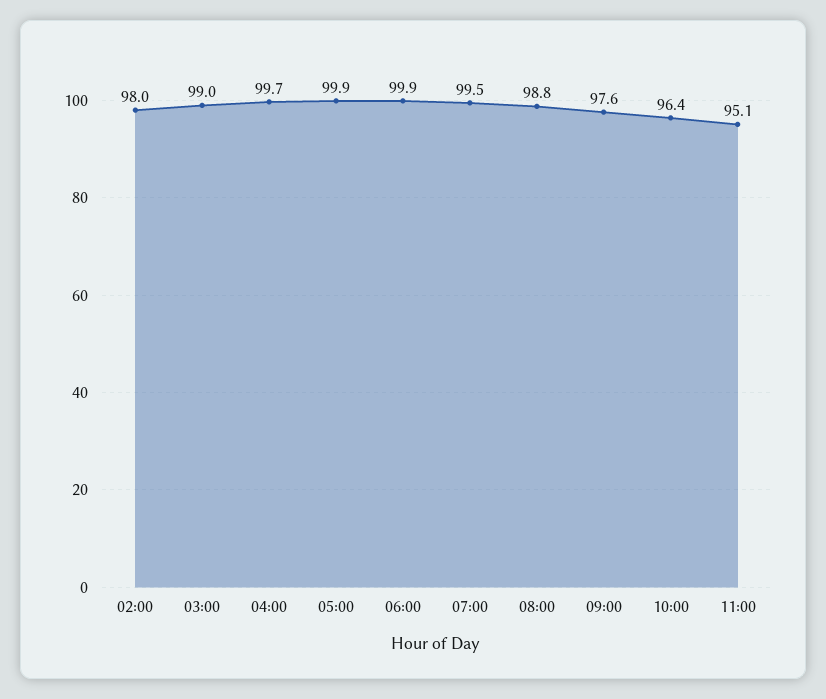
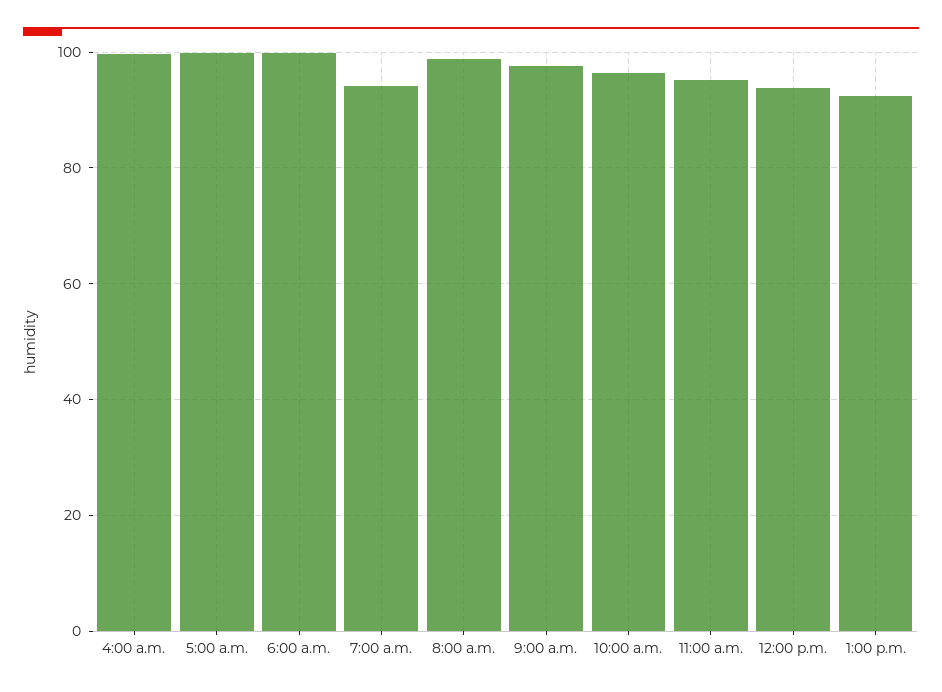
02:00: 98 -> none
03:00: 99 -> none
07:00: 99.5 -> 94
12:00 p.m.: none -> 94
1:00 p.m.: none -> 92

